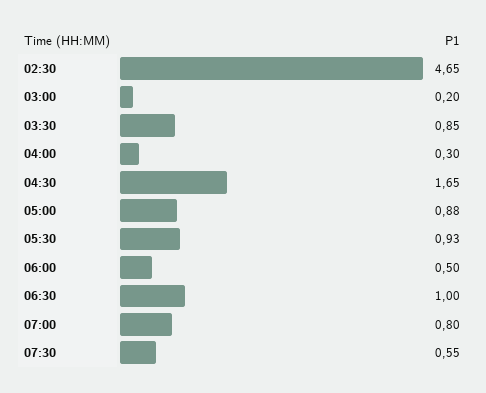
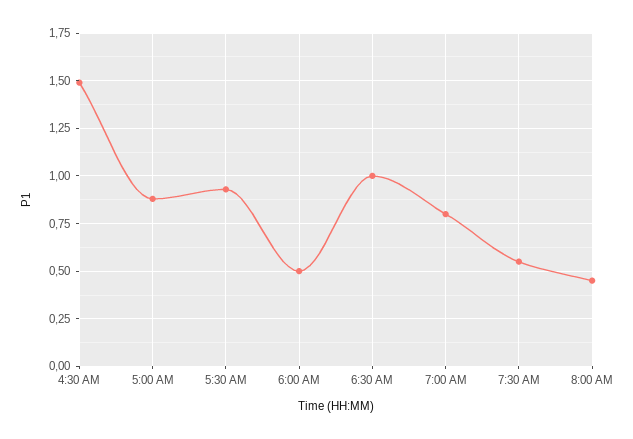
02:30: 4.65 -> none
03:00: 0.2 -> none
03:30: 0.85 -> none
04:00: 0.3 -> none
04:30: 1.65 -> 1.5
8:00 AM: none -> 0.45

